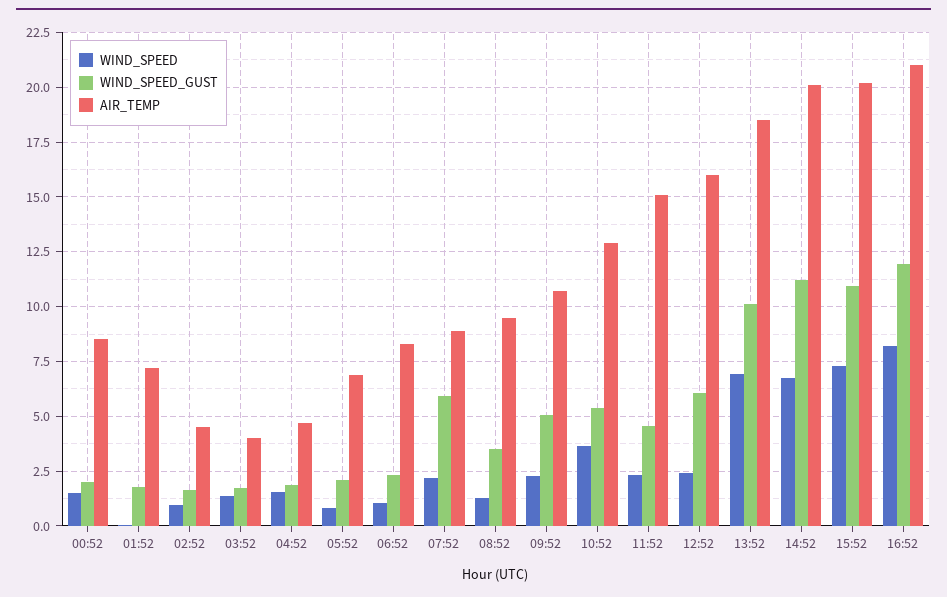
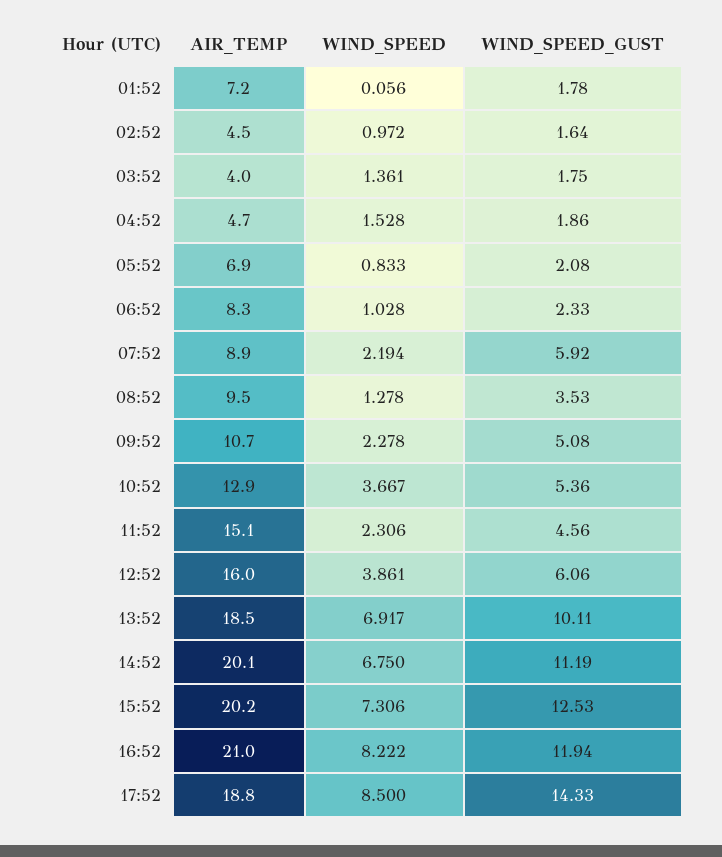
WIND_SPEED, 00:52: 1.5 -> none
WIND_SPEED_GUST, 00:52: 2 -> none
AIR_TEMP, 00:52: 8.5 -> none
WIND_SPEED, 12:52: 2.5 -> 3.861
WIND_SPEED_GUST, 15:52: 11 -> 12.53
AIR_TEMP, 17:52: none -> 18.8
WIND_SPEED, 17:52: none -> 8.5
WIND_SPEED_GUST, 17:52: none -> 14.33

